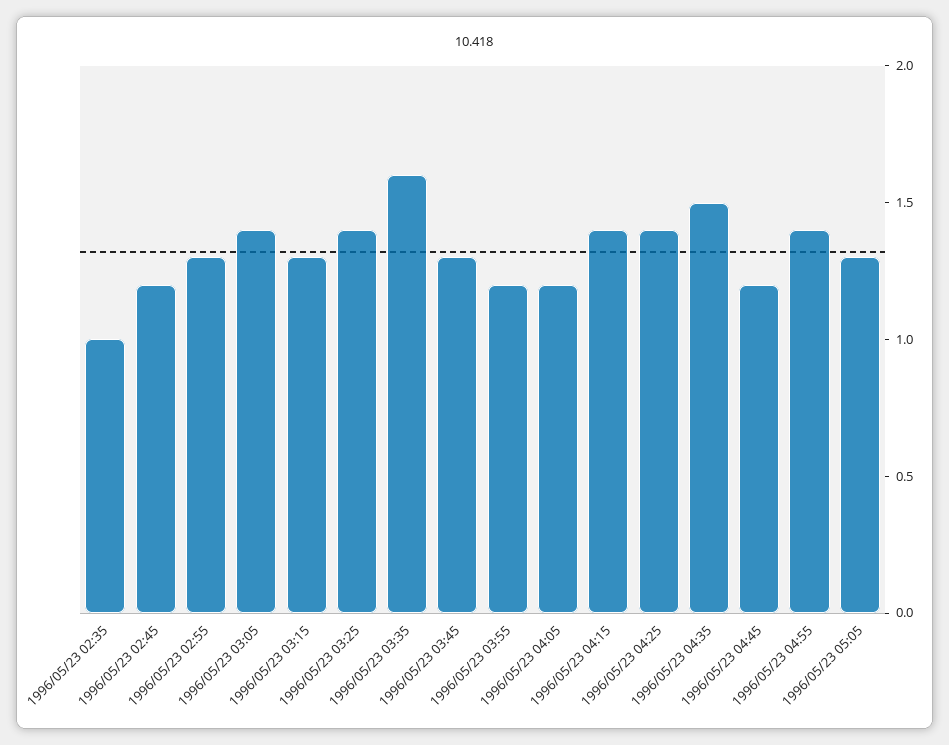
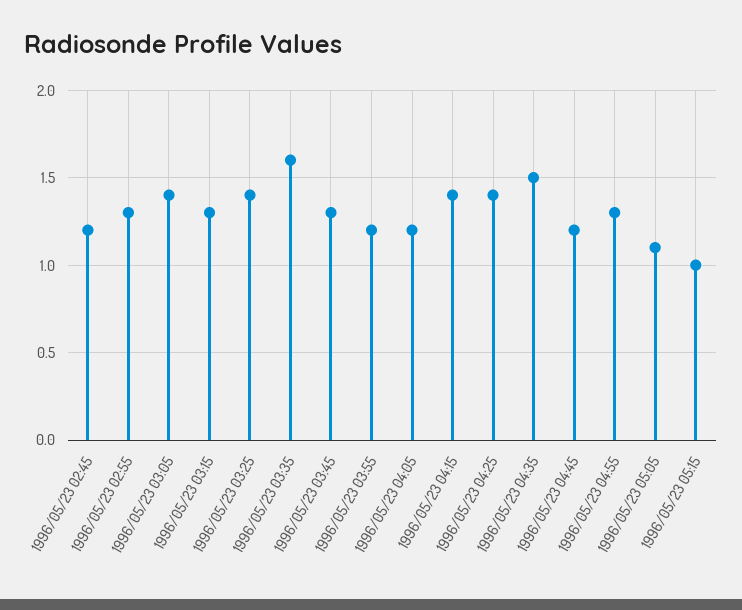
1996/05/23 02:35: 1 -> none
1996/05/23 04:55: 1.4 -> 1.3
1996/05/23 05:05: 1.3 -> 1.1
1996/05/23 05:15: none -> 1

